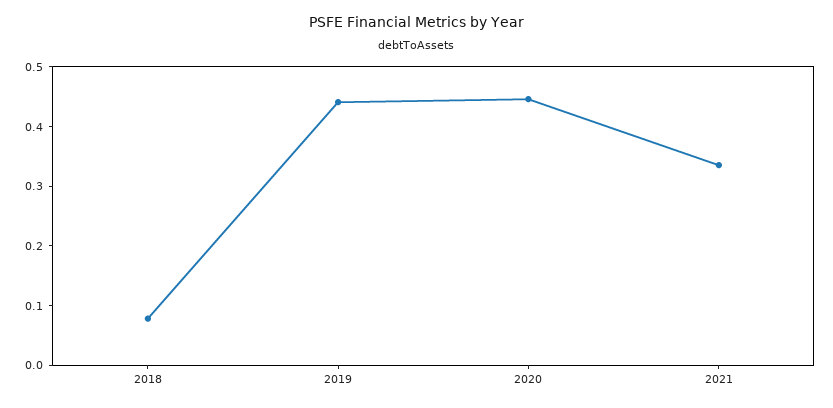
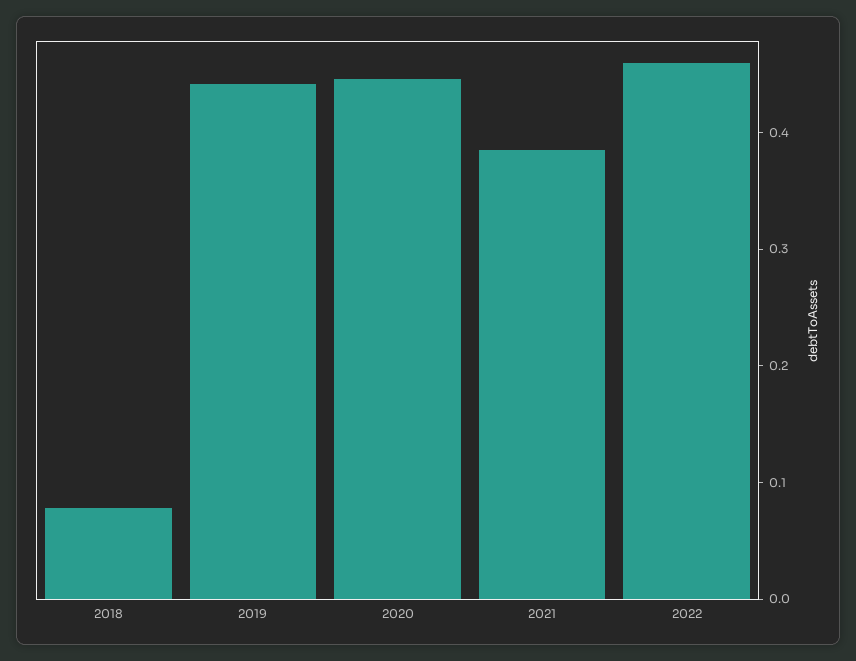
2021: 0.34 -> 0.38
2022: none -> 0.46

